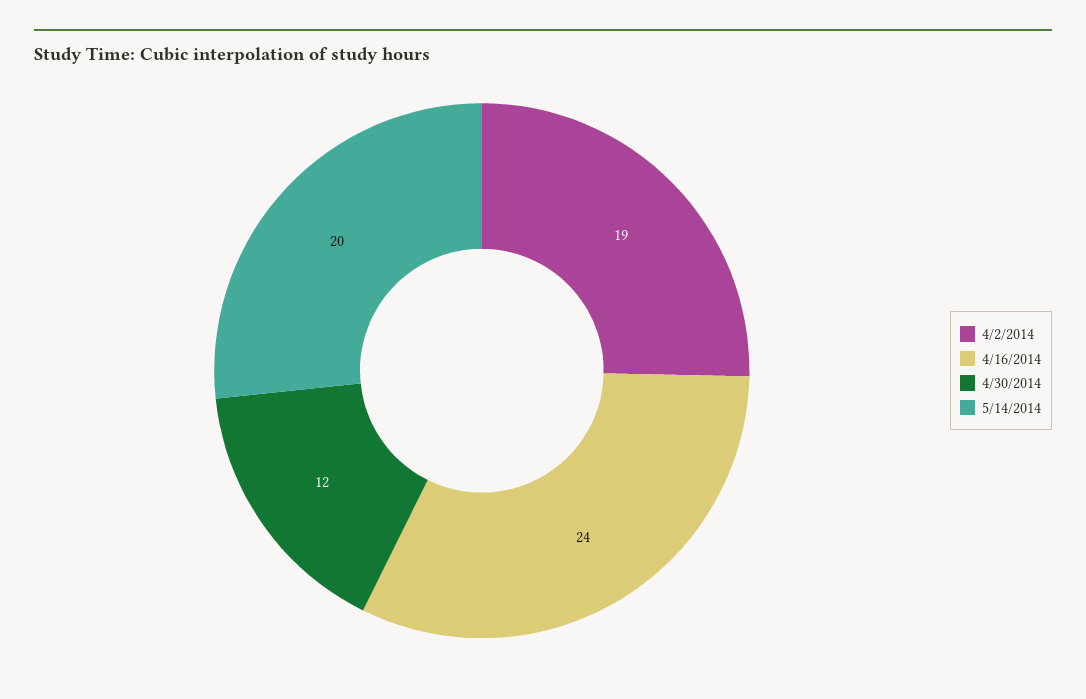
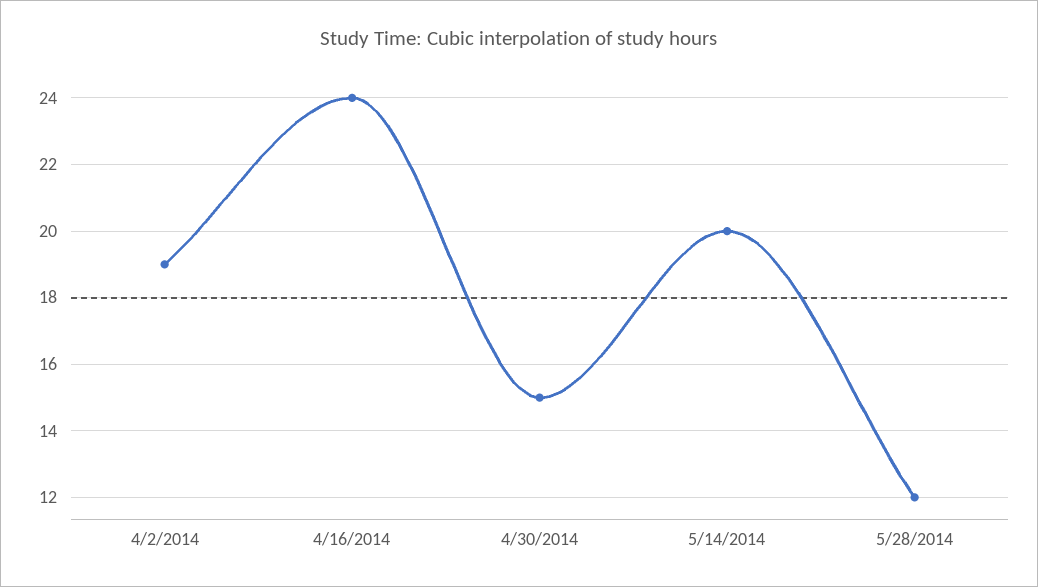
4/30/2014: 12 -> 15
5/28/2014: none -> 12

